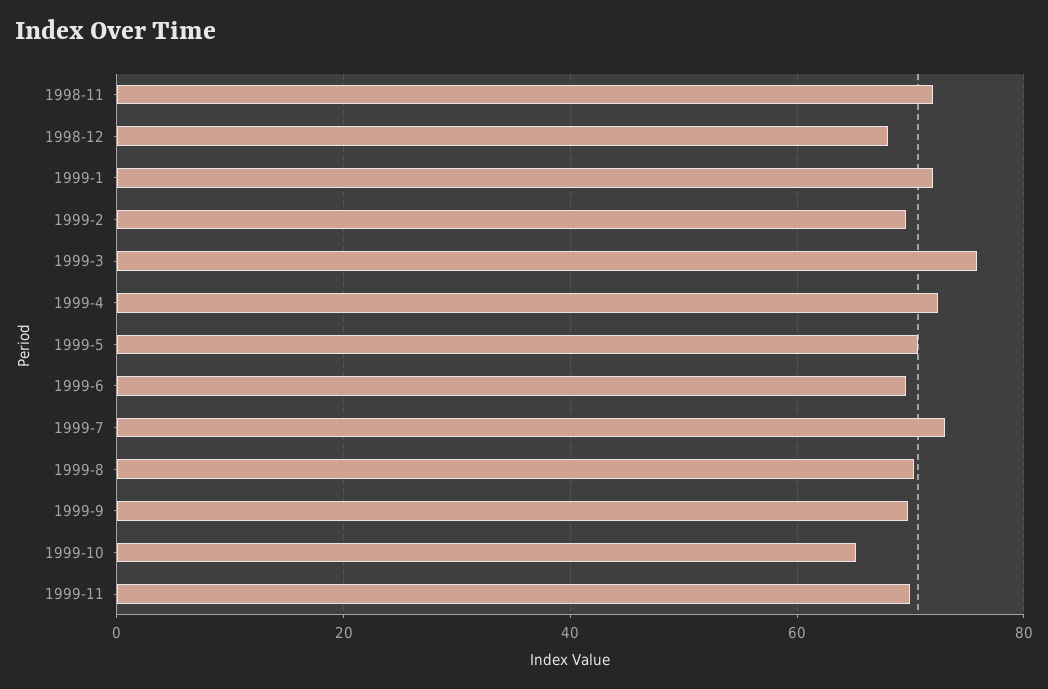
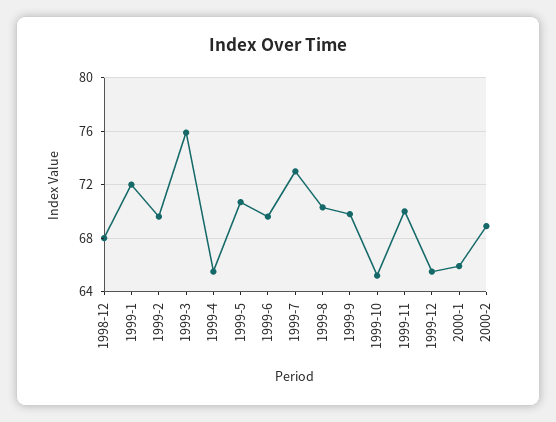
1998-11: 72 -> none
1999-4: 72 -> 65.5
1999-12: none -> 65.5
2000-1: none -> 66
2000-2: none -> 69

